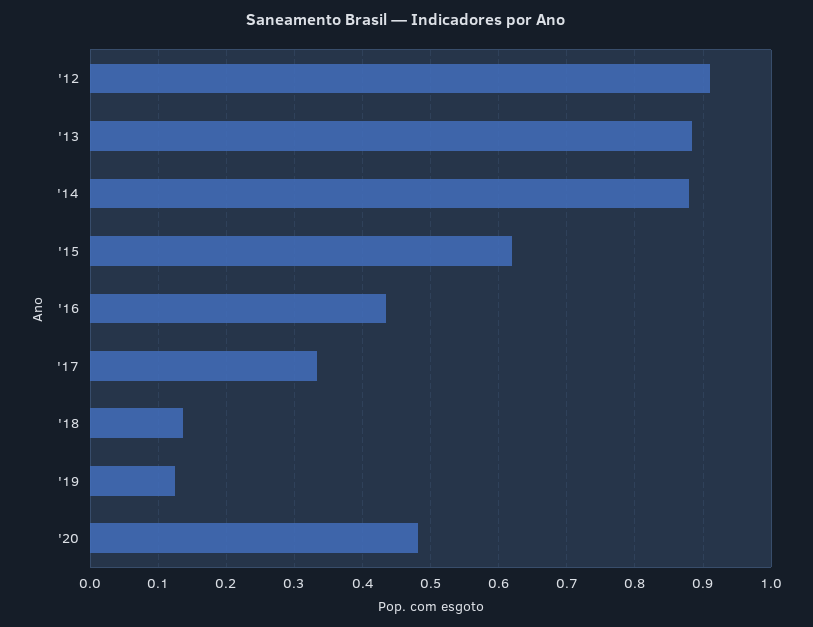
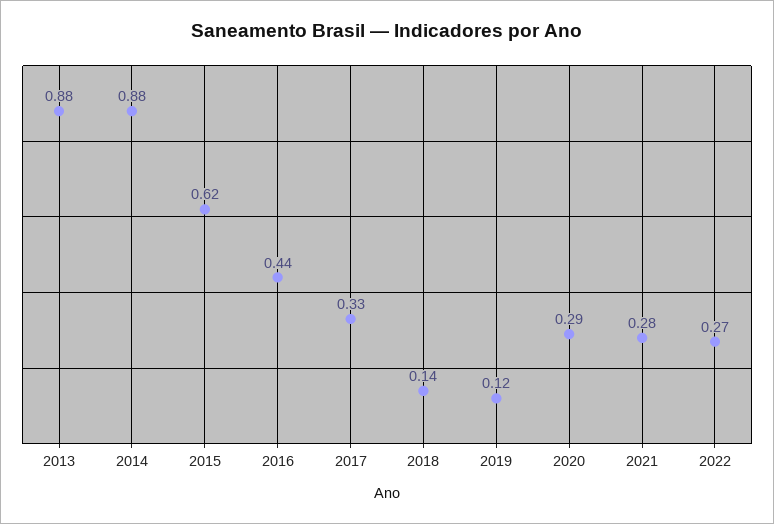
'12: 0.91 -> none
'20: 0.48 -> 0.29
2021: none -> 0.28
2022: none -> 0.27

